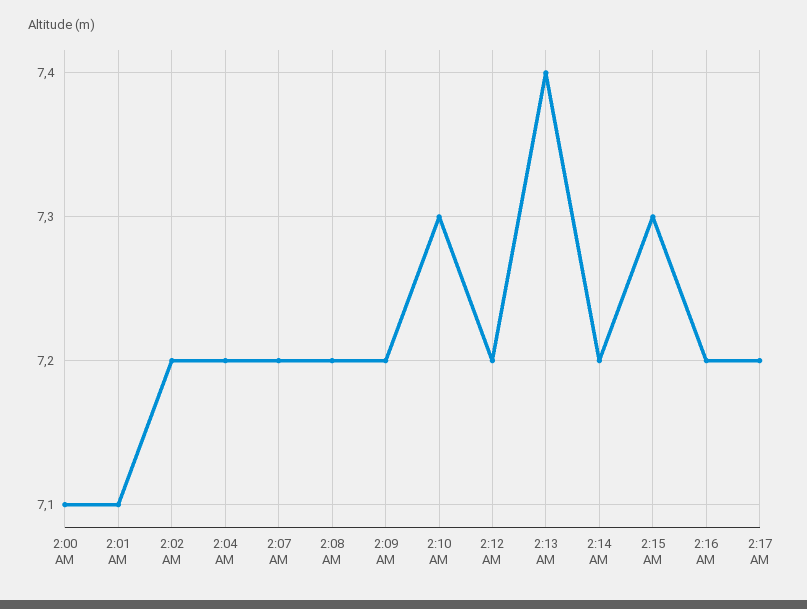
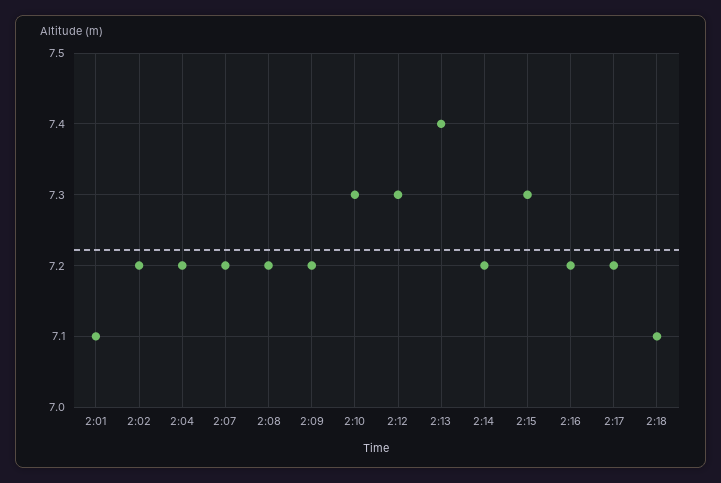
2:00 AM: 7.1 -> none
2:12 AM: 7.2 -> 7.3
2:18: none -> 7.1

